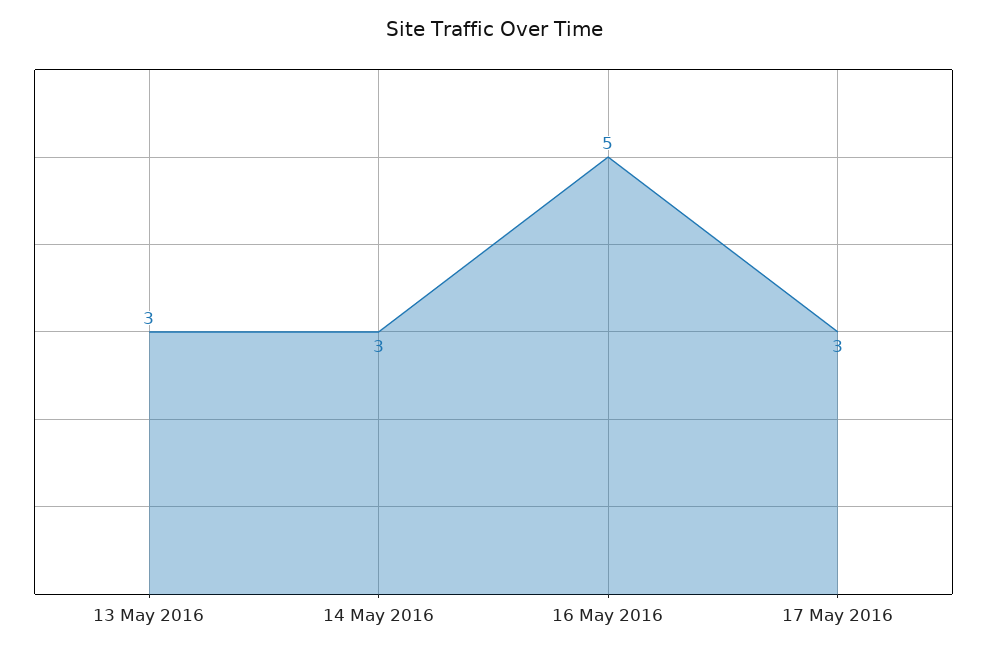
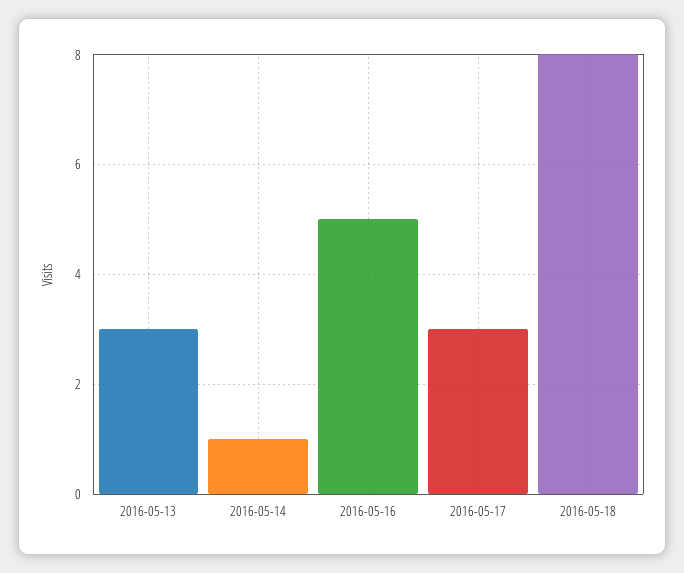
14 May 2016: 3 -> 1
2016-05-18: none -> 8

